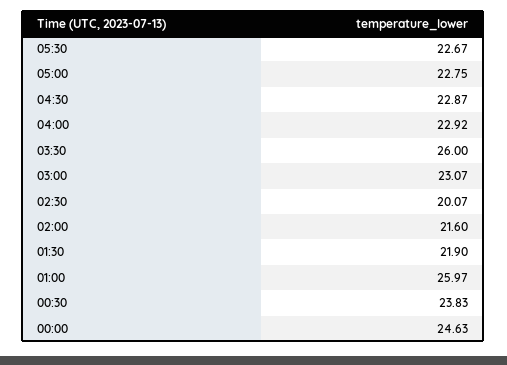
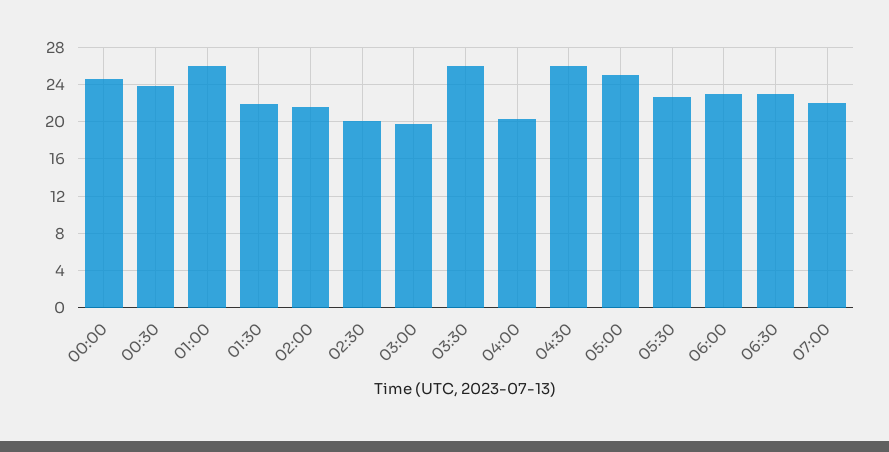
05:00: 22.75 -> 25
04:30: 22.87 -> 26
04:00: 22.92 -> 20
03:00: 23.07 -> 20
06:00: none -> 23
06:30: none -> 23
07:00: none -> 22

